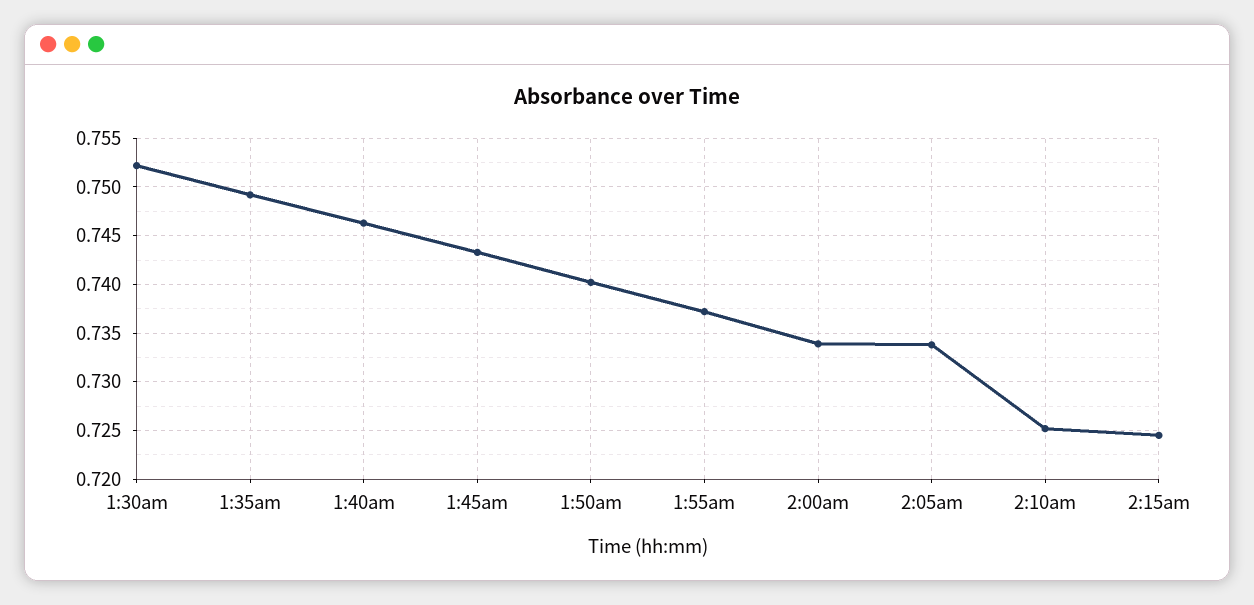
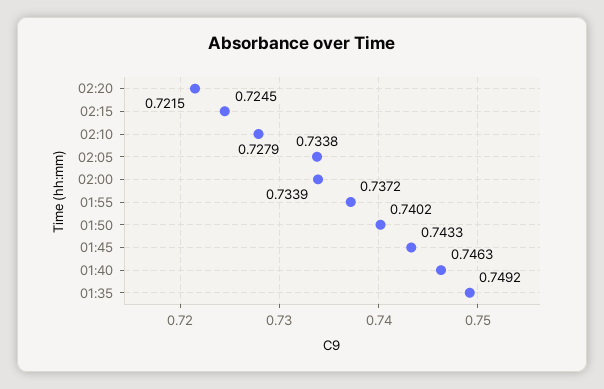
1:30am: 0.752 -> none
2:10am: 0.725 -> 0.7279
02:20: none -> 0.7215

